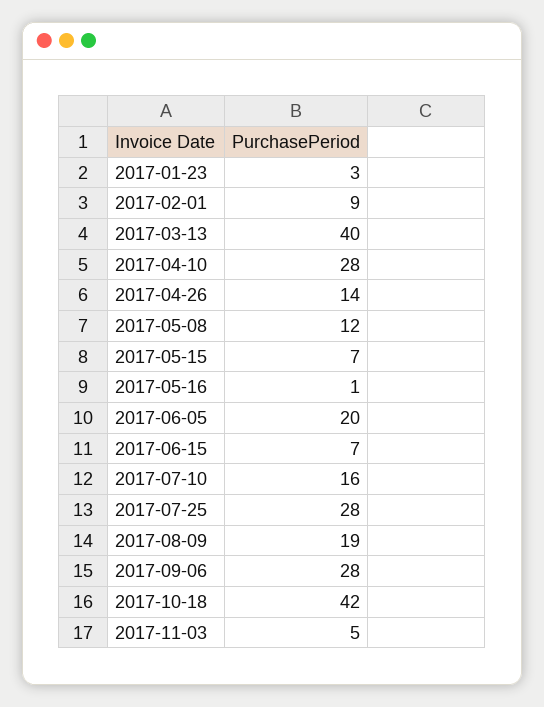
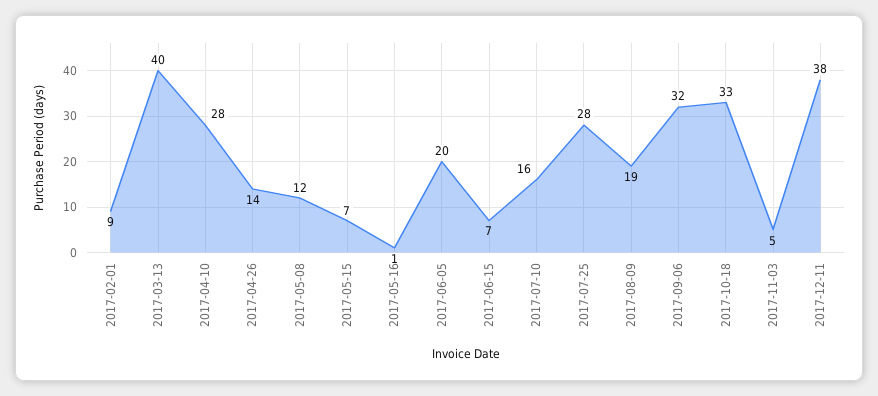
2017-01-23: 3 -> none
2017-09-06: 28 -> 32
2017-10-18: 42 -> 33
2017-12-11: none -> 38

